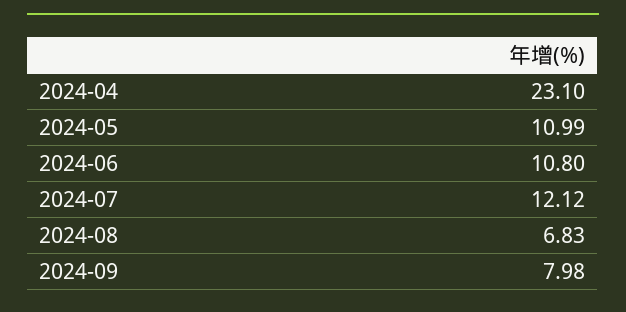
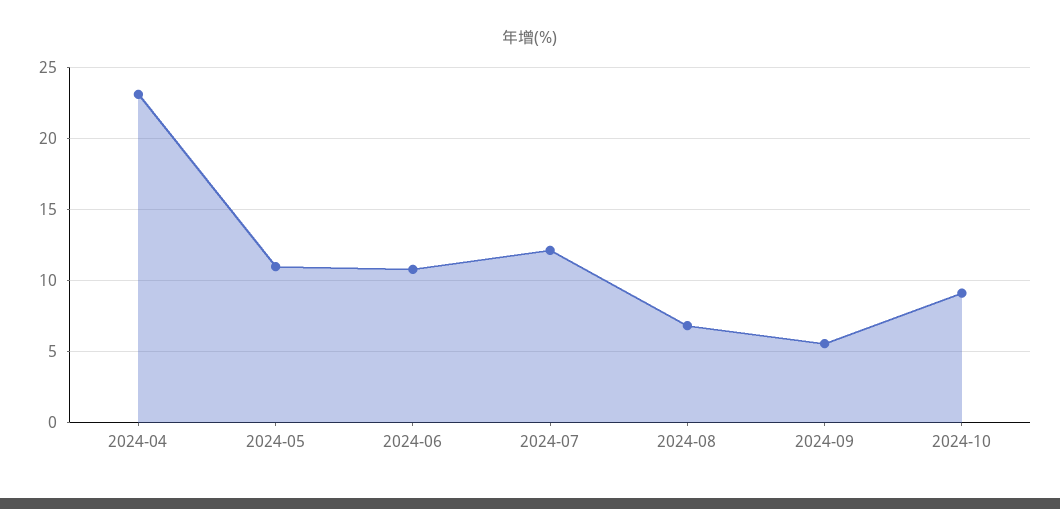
2024-09: 7.98 -> 5.5
2024-10: none -> 9

